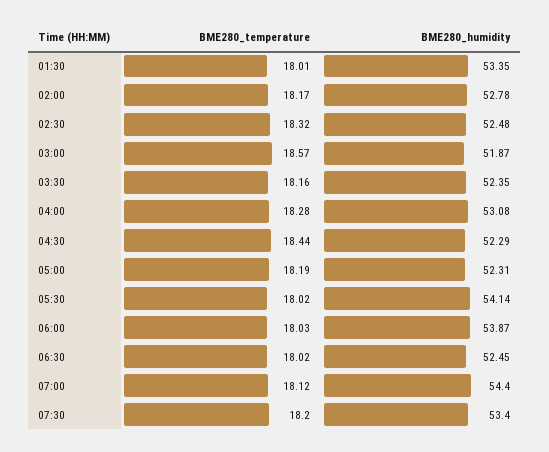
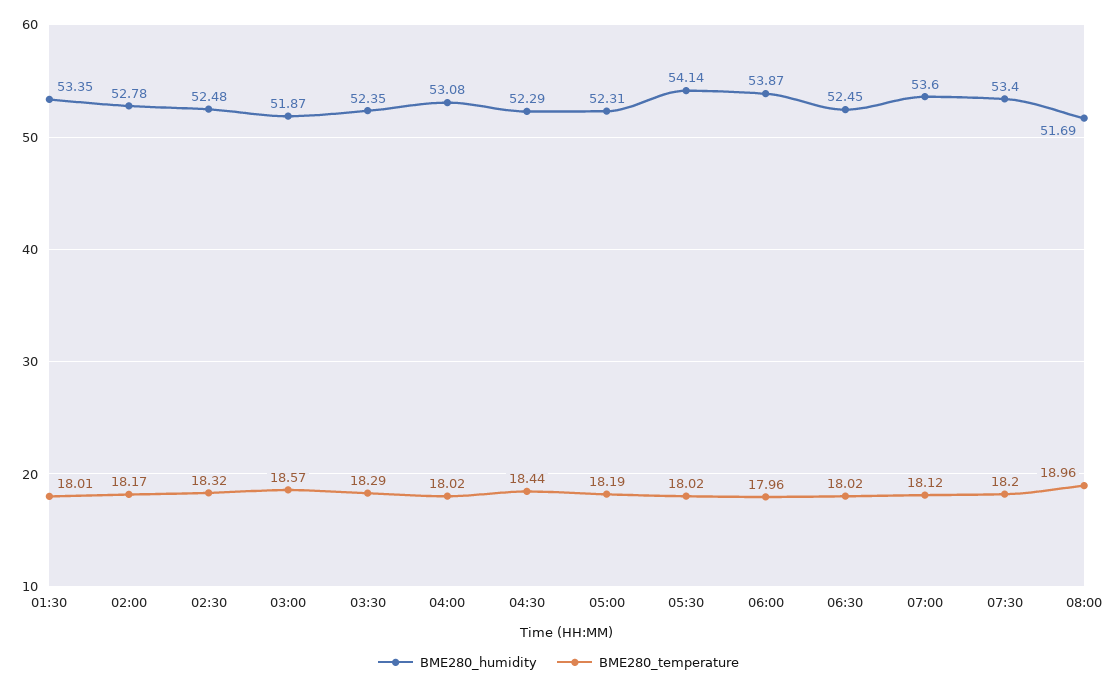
BME280_temperature, 03:30: 18.16 -> 18.29
BME280_temperature, 04:00: 18.28 -> 18.02
BME280_temperature, 06:00: 18.03 -> 17.96
BME280_humidity, 07:00: 54.4 -> 53.6
BME280_humidity, 08:00: none -> 51.69
BME280_temperature, 08:00: none -> 18.96

